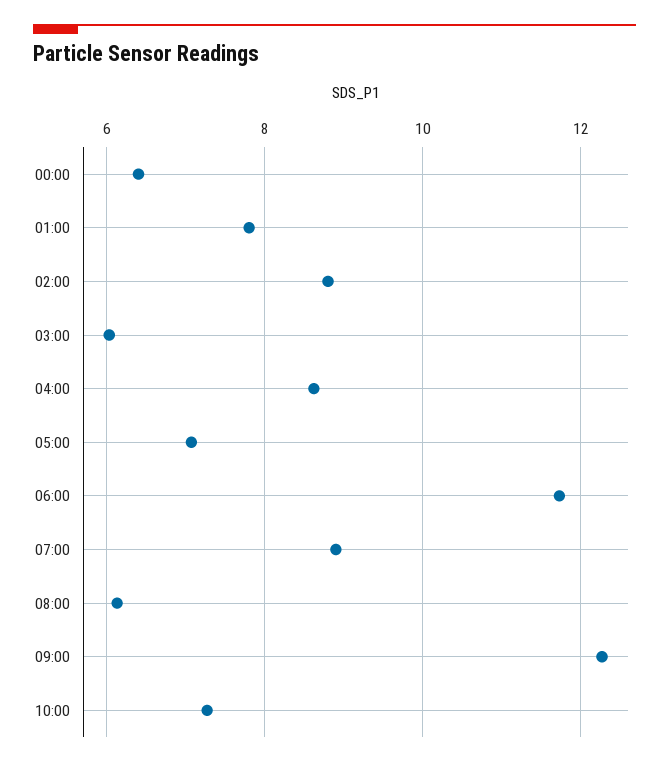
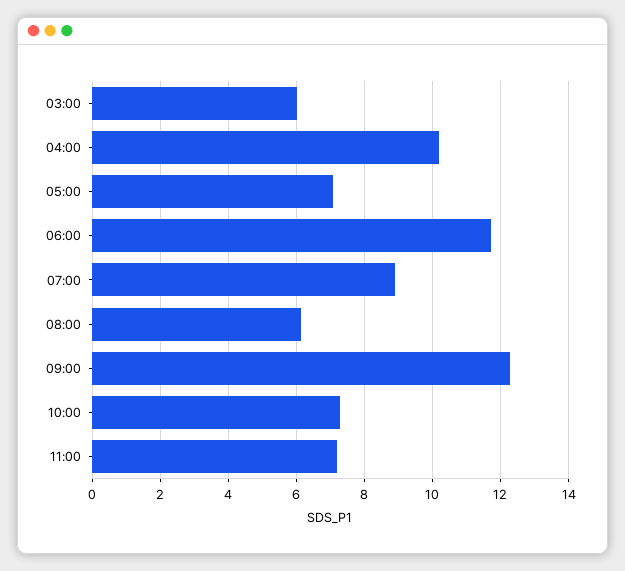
00:00: 6.4 -> none
01:00: 7.8 -> none
02:00: 8.8 -> none
04:00: 8.6 -> 10.2
11:00: none -> 7.2

